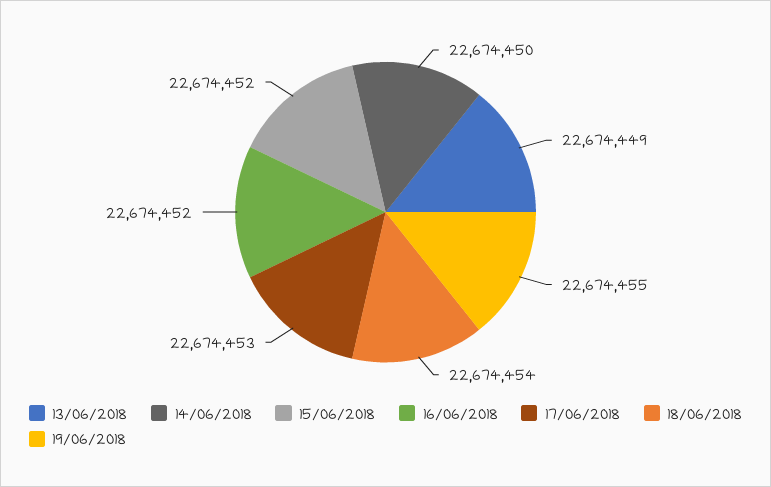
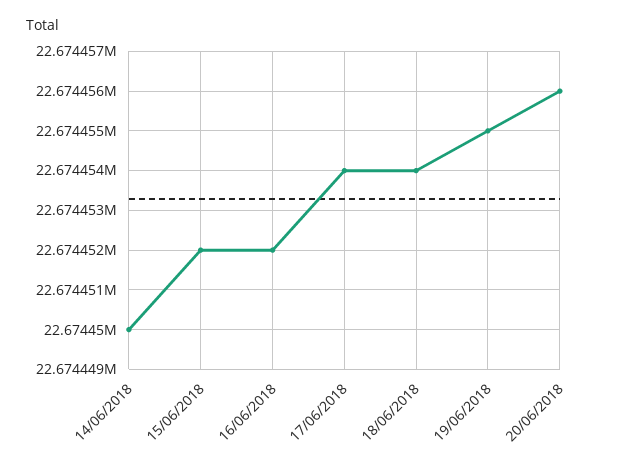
13/06/2018: 22674449 -> none
17/06/2018: 22674453 -> 22674454
20/06/2018: none -> 22674456

